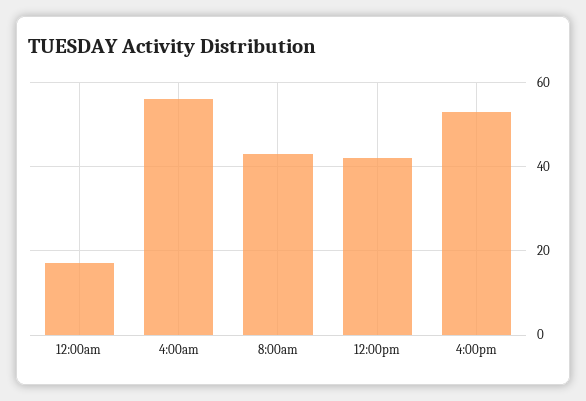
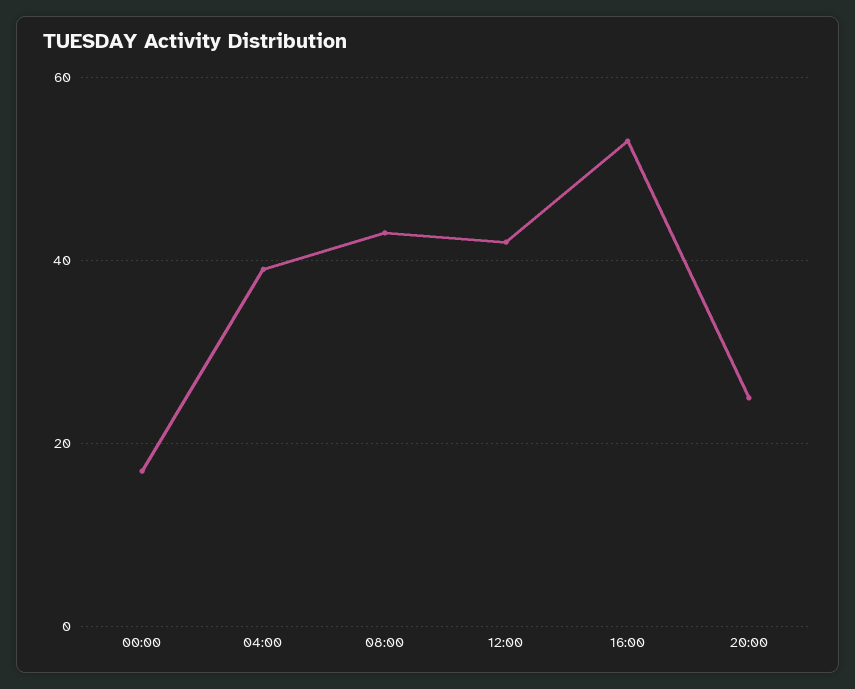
4:00am: 55 -> 40
20:00: none -> 25

